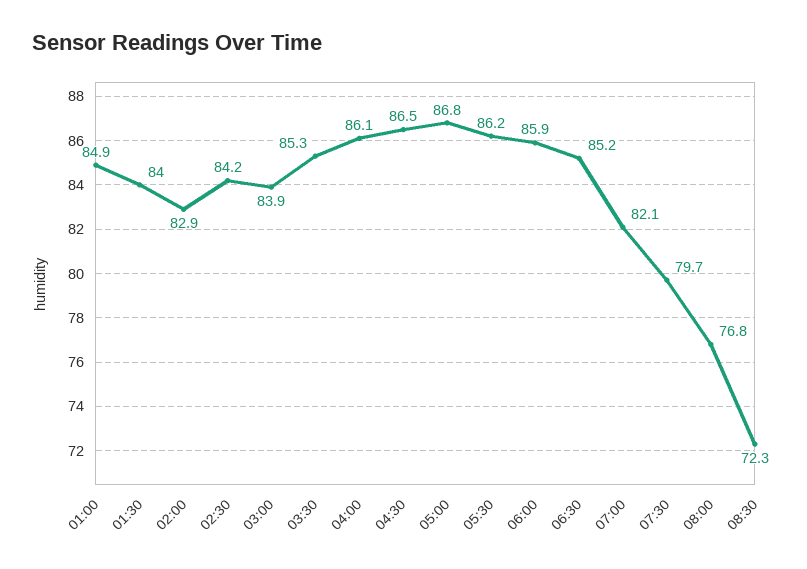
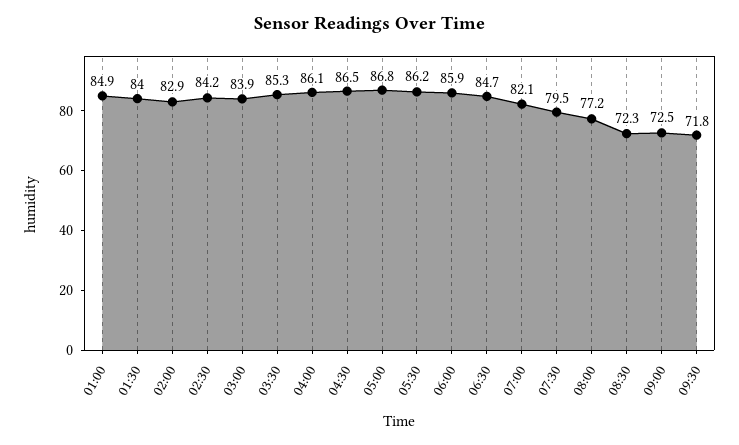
06:30: 85.2 -> 84.7
07:30: 79.7 -> 79.5
08:00: 76.8 -> 77.2
09:00: none -> 72.5
09:30: none -> 71.8

